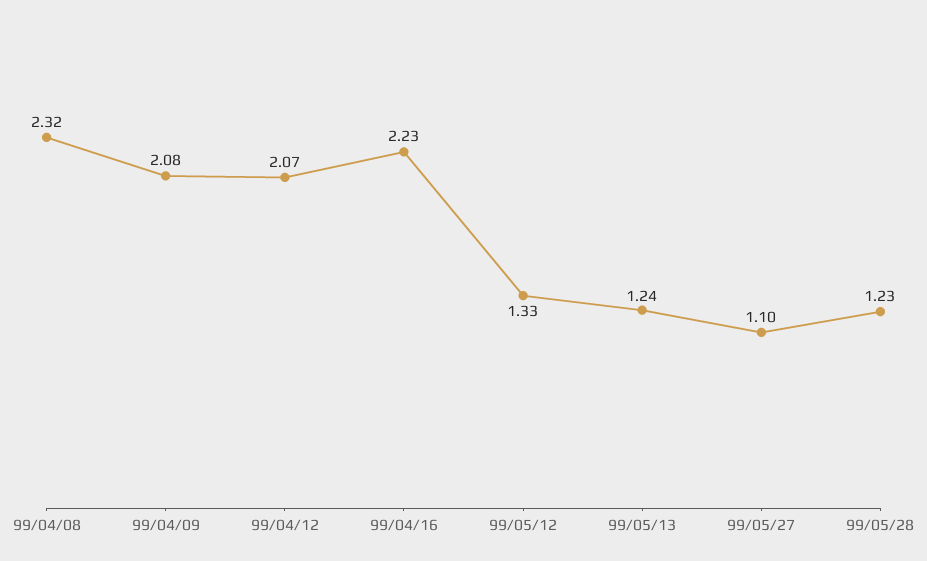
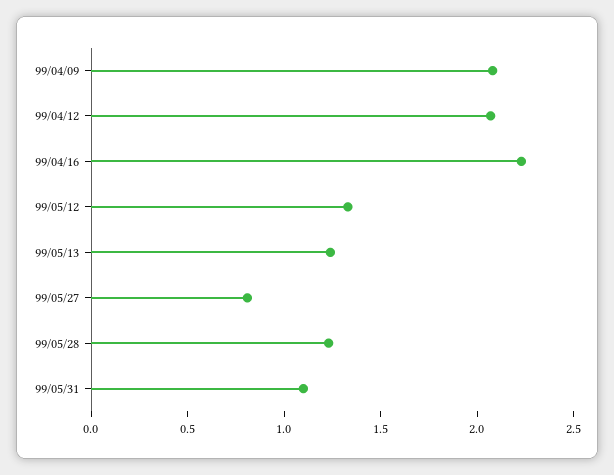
99/04/08: 2.32 -> none
99/05/27: 1.1 -> 0.8
99/05/31: none -> 1.1

